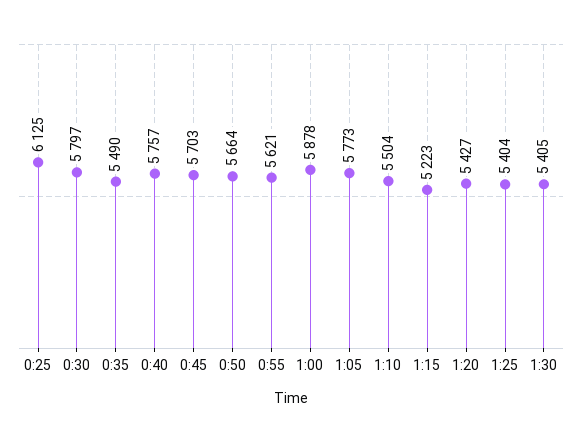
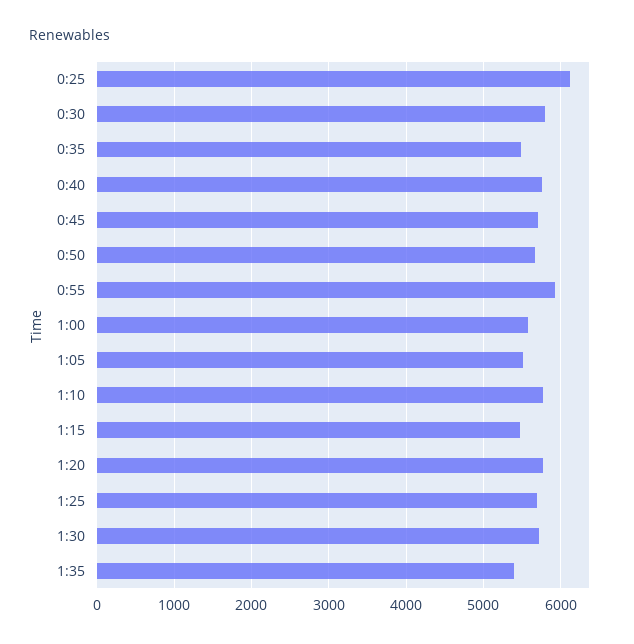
0:55: 5621 -> 5900
1:00: 5878 -> 5600
1:05: 5773 -> 5500
1:10: 5504 -> 5800
1:15: 5223 -> 5500
1:20: 5427 -> 5800
1:25: 5404 -> 5700
1:30: 5405 -> 5700
1:35: none -> 5400

